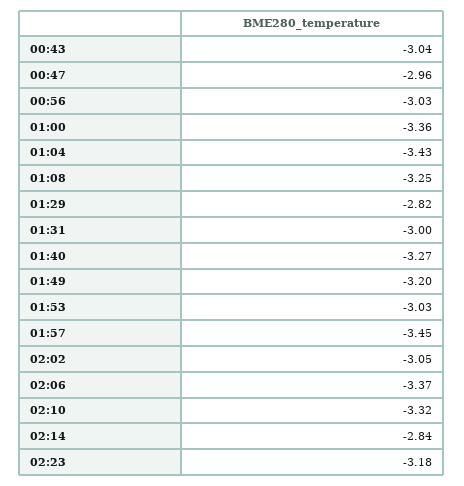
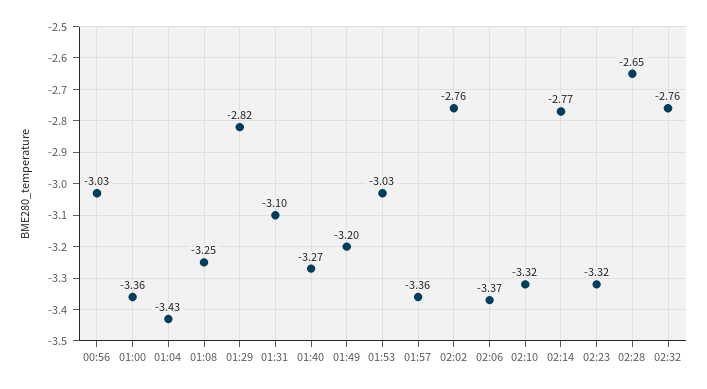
00:43: -3.04 -> none
00:47: -2.96 -> none
01:31: -3 -> -3.1
01:57: -3.45 -> -3.36
02:02: -3.05 -> -2.76
02:14: -2.84 -> -2.77
02:23: -3.18 -> -3.32
02:28: none -> -2.65
02:32: none -> -2.76

